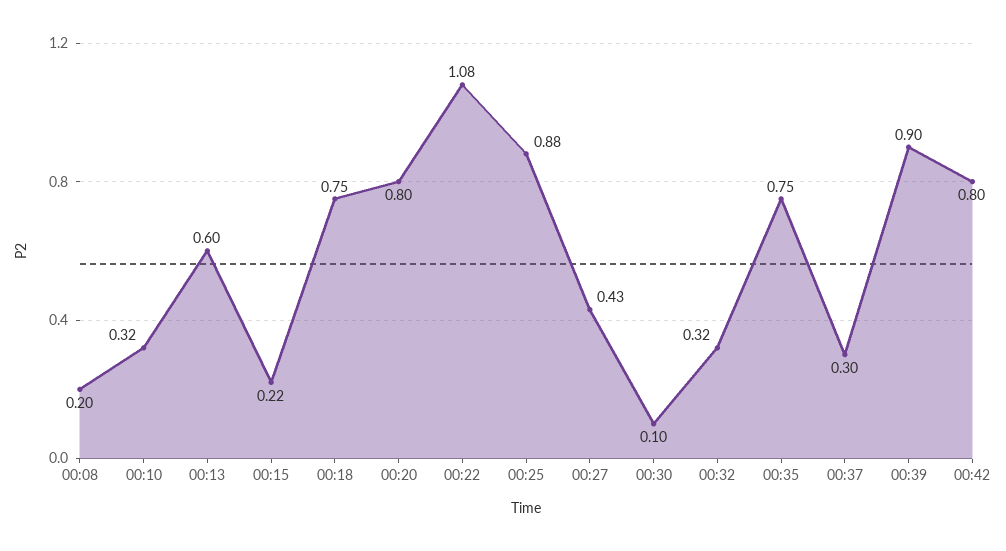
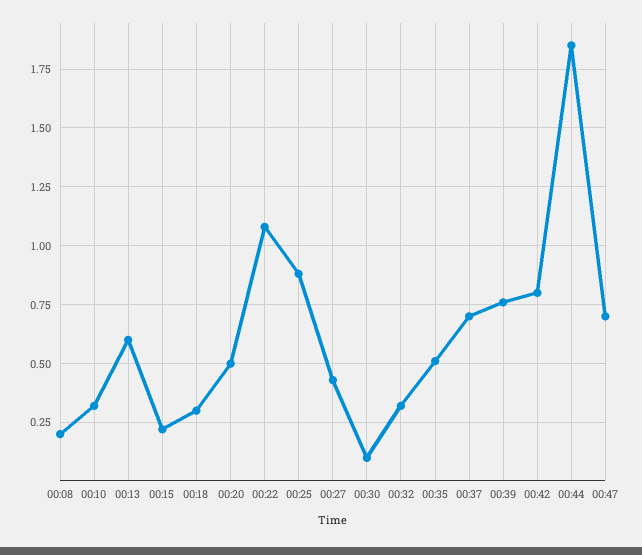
00:18: 0.75 -> 0.3
00:20: 0.8 -> 0.5
00:35: 0.75 -> 0.5
00:37: 0.3 -> 0.7
00:39: 0.9 -> 0.75
00:44: none -> 1.85
00:47: none -> 0.7

